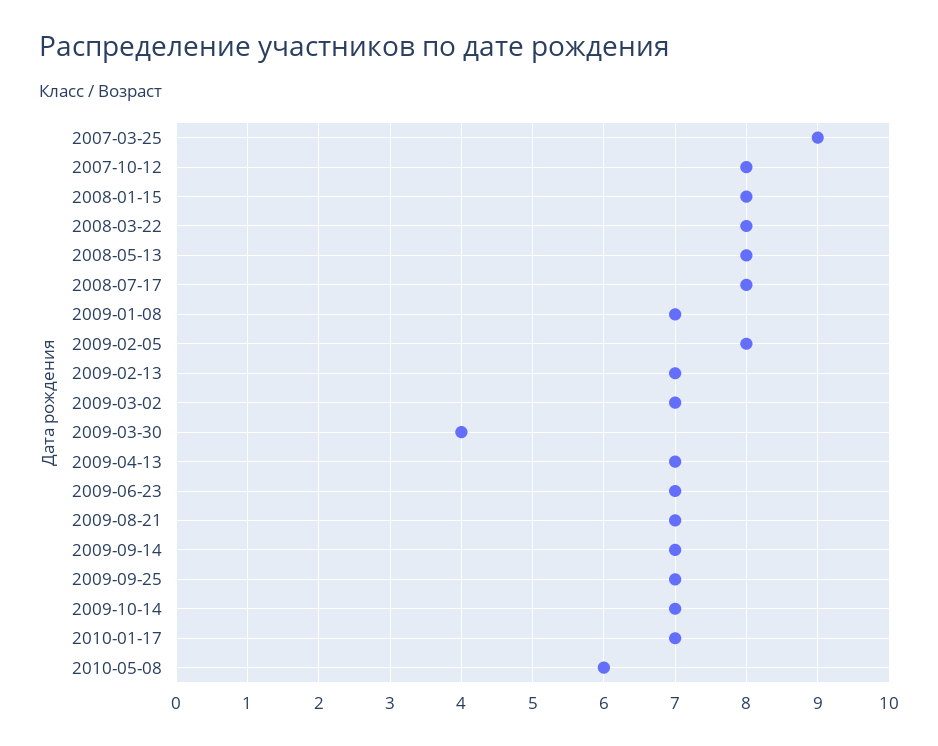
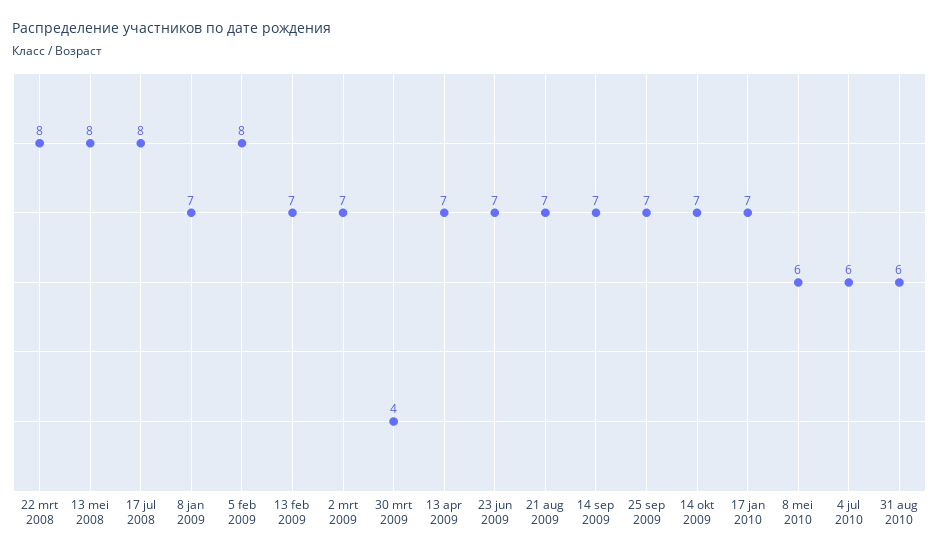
2007-03-25: 9 -> none
2007-10-12: 8 -> none
2008-01-15: 8 -> none
4 jul 2010: none -> 6
31 aug 2010: none -> 6

